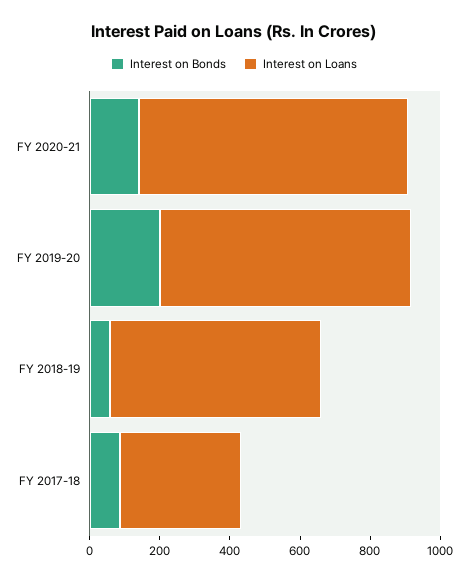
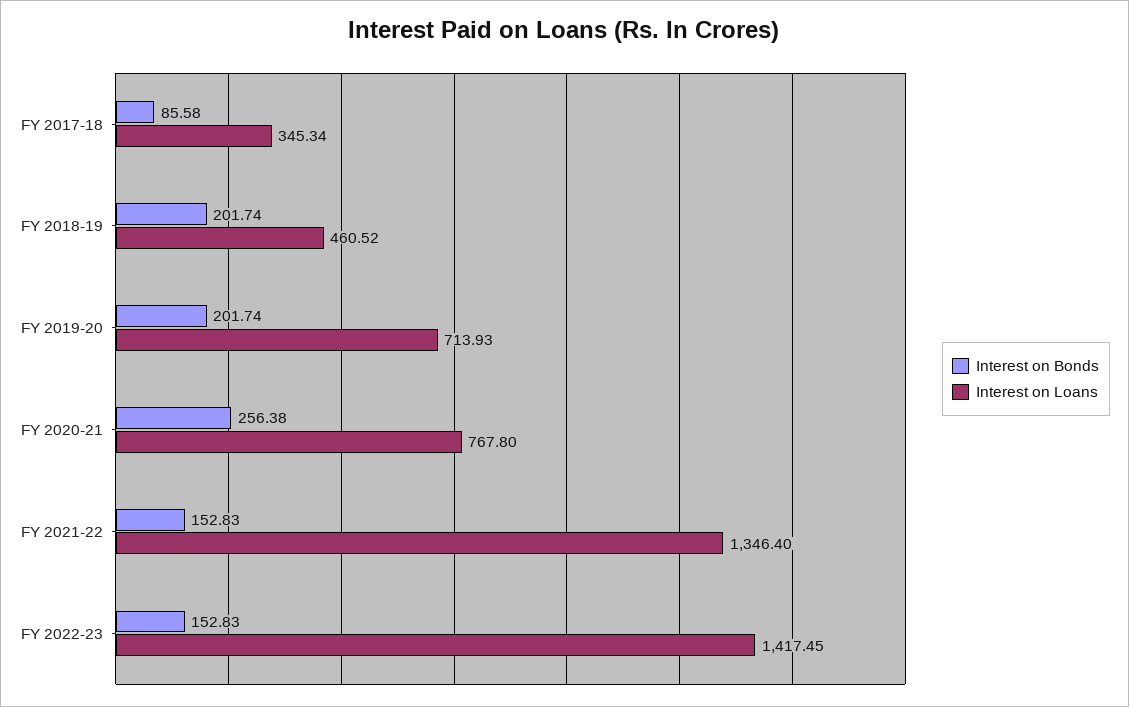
Interest on Bonds, FY 2020-21: 150 -> 256.38
Interest on Bonds, FY 2018-19: 50 -> 201.74
Interest on Loans, FY 2018-19: 600 -> 460.52
Interest on Bonds, FY 2021-22: none -> 152.83
Interest on Loans, FY 2021-22: none -> 1346.4
Interest on Bonds, FY 2022-23: none -> 152.83
Interest on Loans, FY 2022-23: none -> 1417.45

